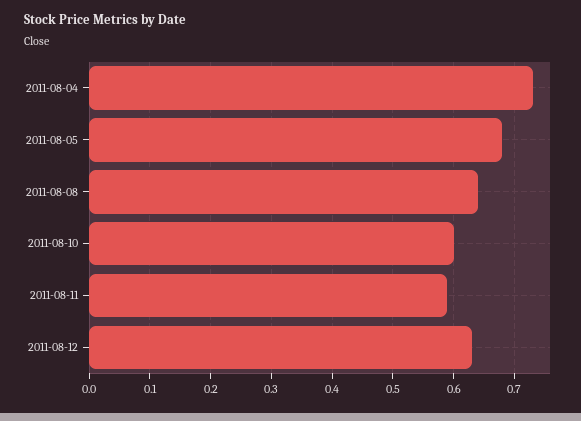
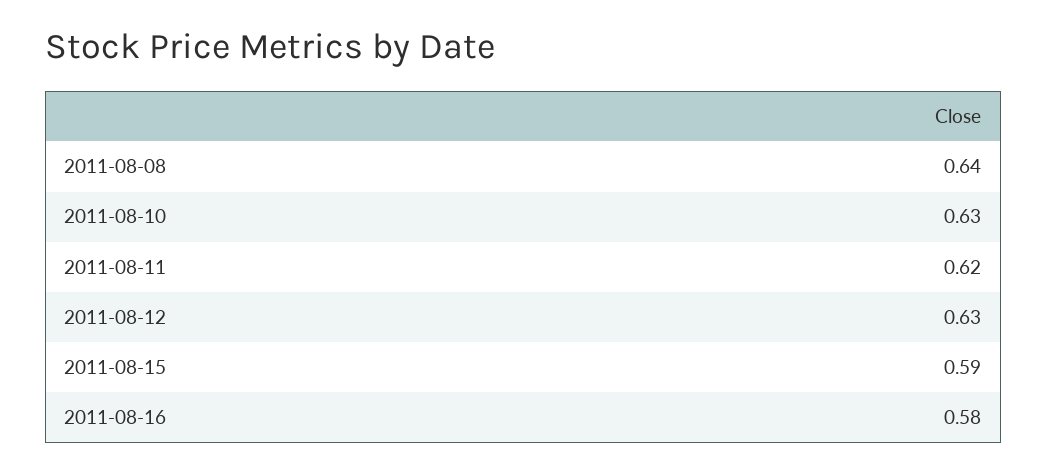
2011-08-04: 0.73 -> none
2011-08-05: 0.68 -> none
2011-08-10: 0.6 -> 0.63
2011-08-11: 0.59 -> 0.62
2011-08-15: none -> 0.59
2011-08-16: none -> 0.58

